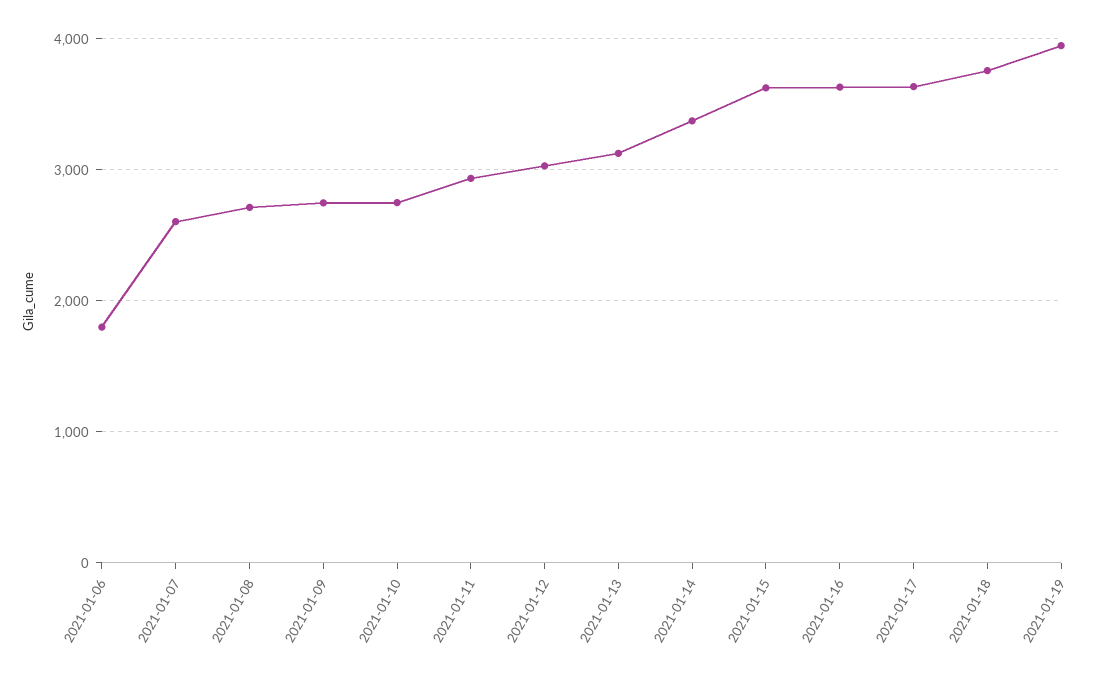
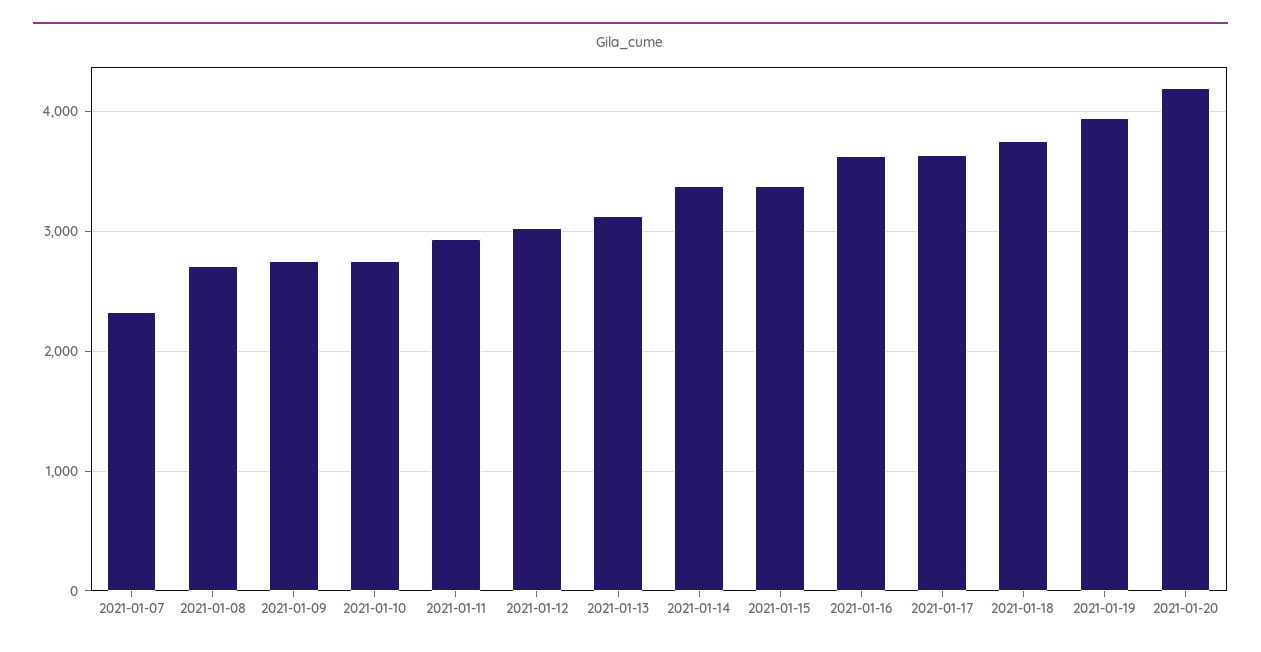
2021-01-06: 1800 -> none
2021-01-07: 2600 -> 2300
2021-01-15: 3600 -> 3400
2021-01-20: none -> 4200

